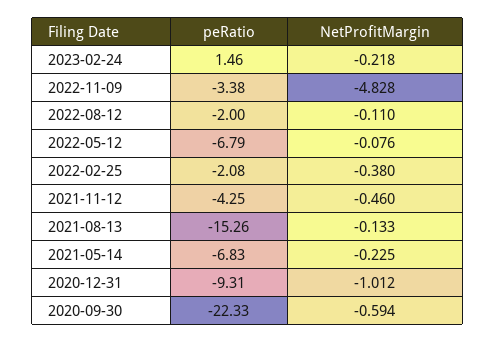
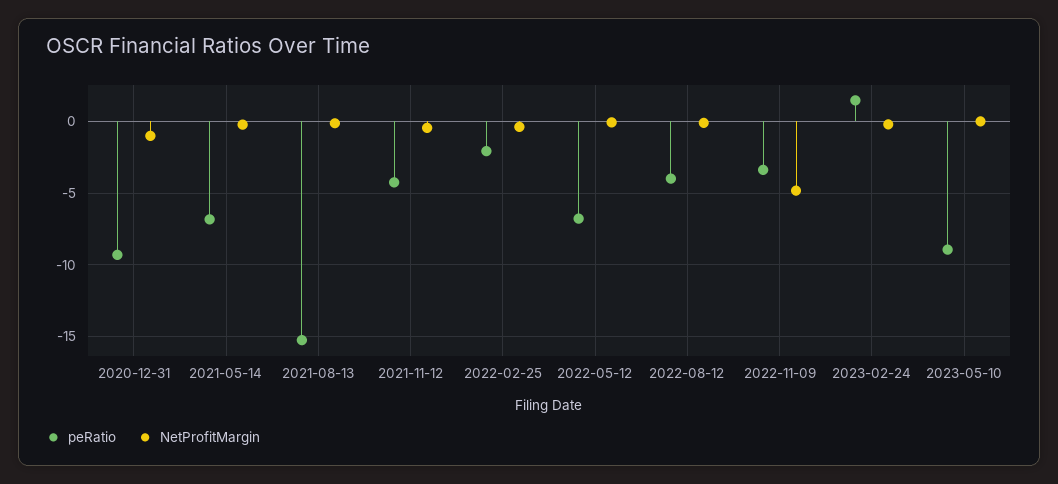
peRatio, 2022-08-12: -2 -> -4
peRatio, 2020-09-30: -22.33 -> none
NetProfitMargin, 2020-09-30: -0.594 -> none
peRatio, 2023-05-10: none -> -9
NetProfitMargin, 2023-05-10: none -> 0

